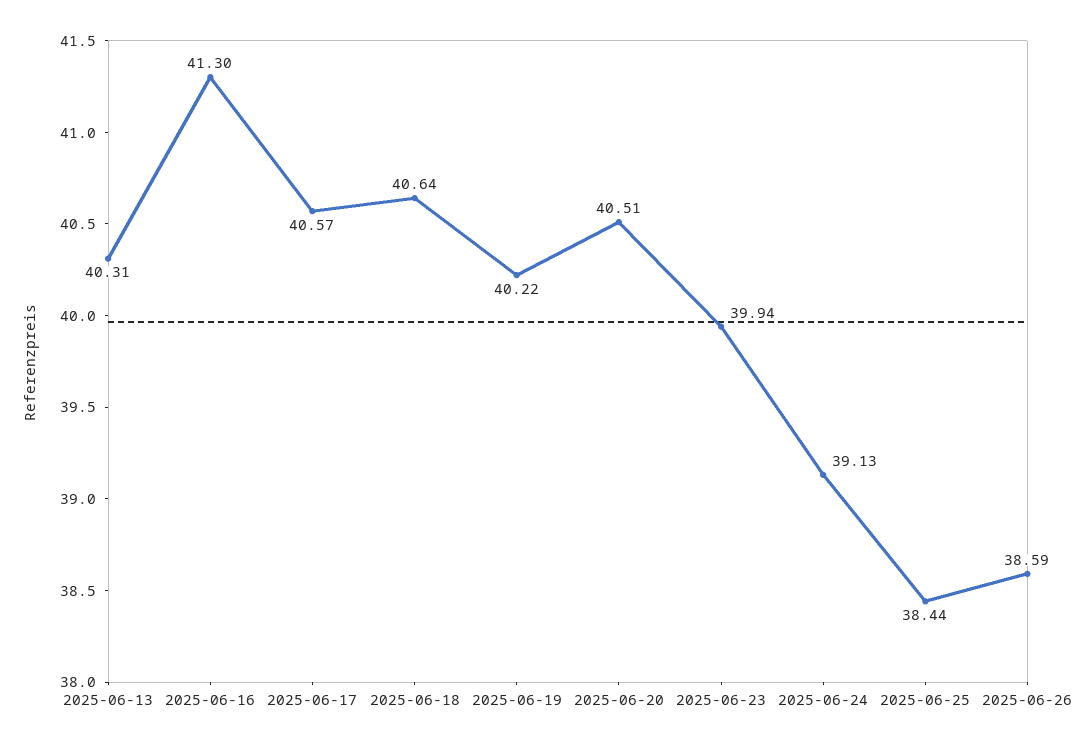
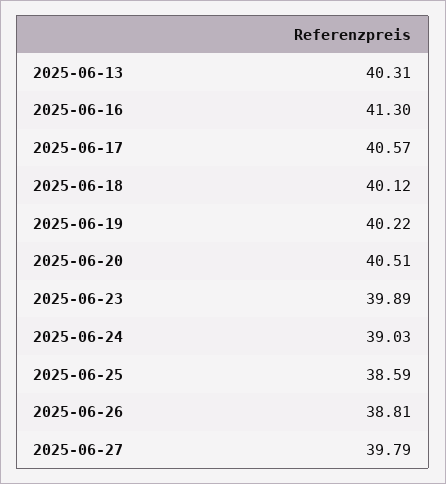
2025-06-18: 40.64 -> 40.12
2025-06-23: 39.94 -> 39.89
2025-06-24: 39.13 -> 39.03
2025-06-25: 38.44 -> 38.59
2025-06-26: 38.59 -> 38.81
2025-06-27: none -> 39.79

